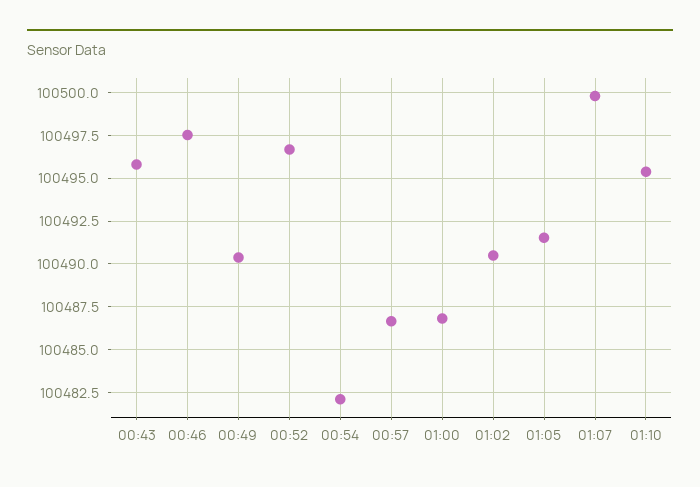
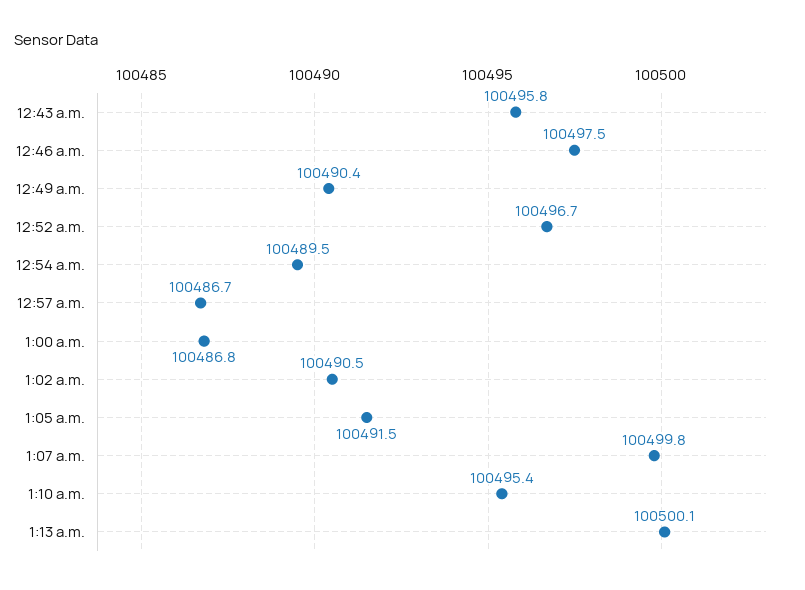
00:54: 100482 -> 100489.5
1:13 a.m.: none -> 100500.1

